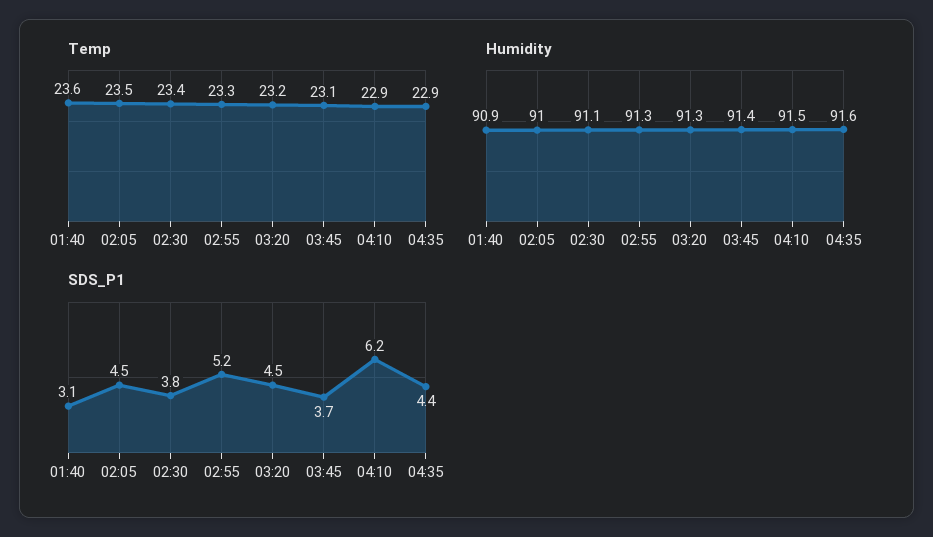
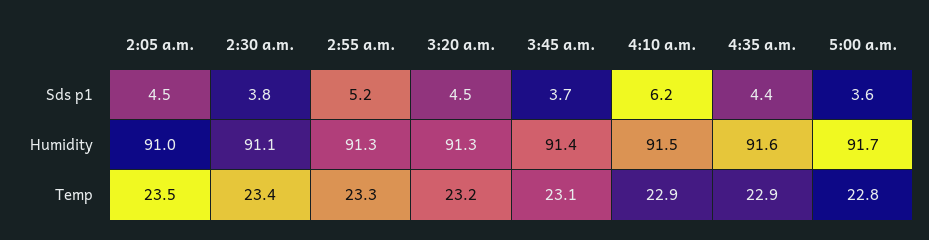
Temp, 01:40: 23.6 -> none
Humidity, 01:40: 90.9 -> none
SDS_P1, 01:40: 3.1 -> none
SDS_P1, 5:00 a.m.: none -> 3.6
Humidity, 5:00 a.m.: none -> 91.7
Temp, 5:00 a.m.: none -> 22.8

